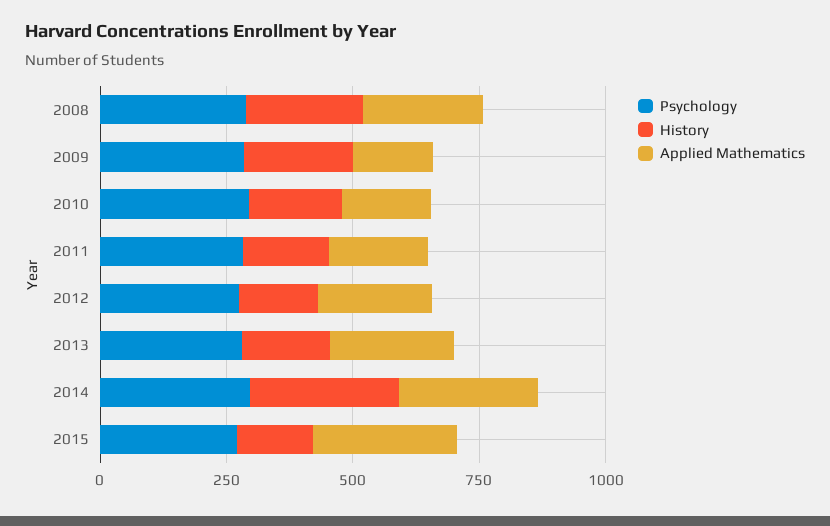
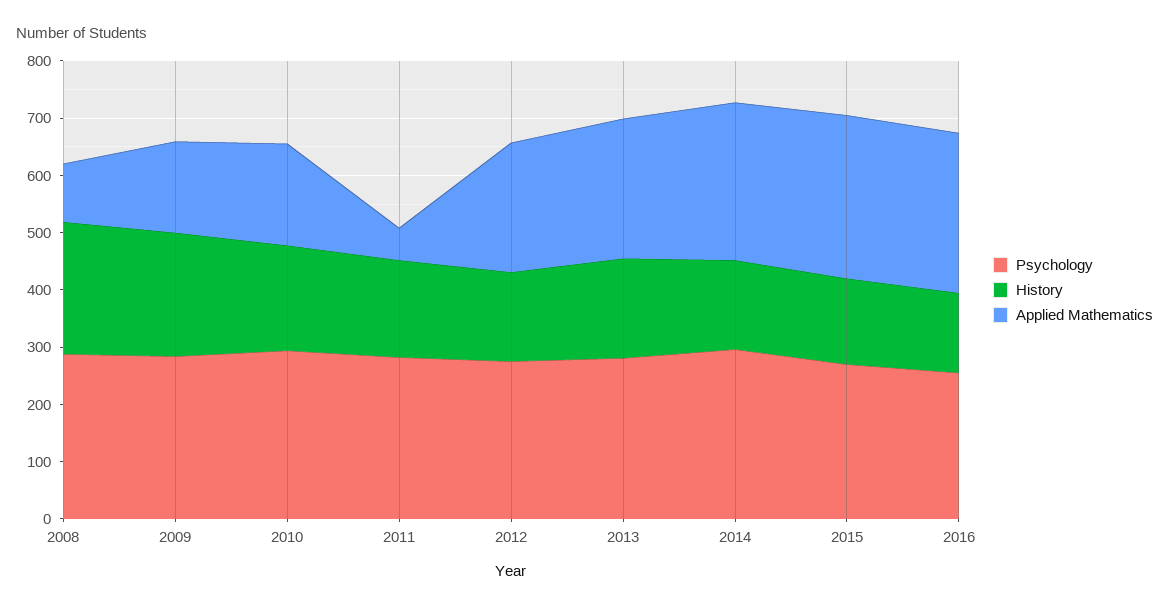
Applied Mathematics, 2008: 250 -> 100
Applied Mathematics, 2011: 200 -> 60
History, 2014: 300 -> 160
Psychology, 2016: none -> 260
History, 2016: none -> 140
Applied Mathematics, 2016: none -> 280

